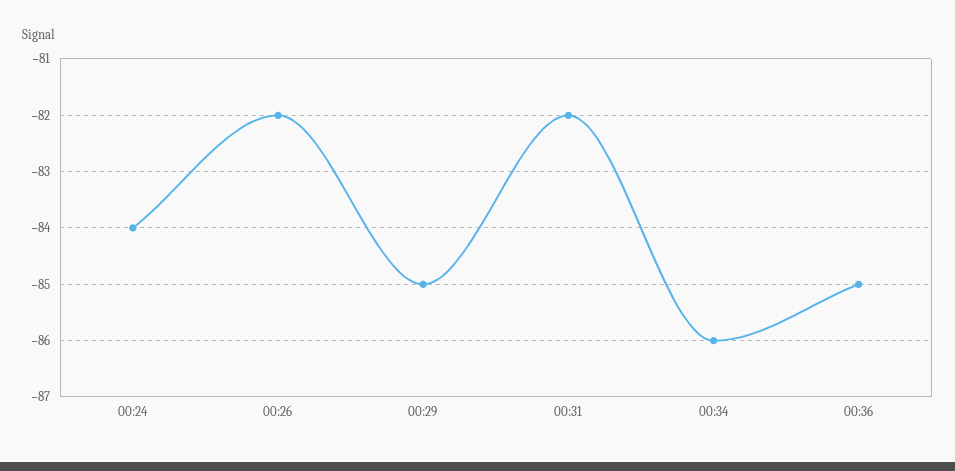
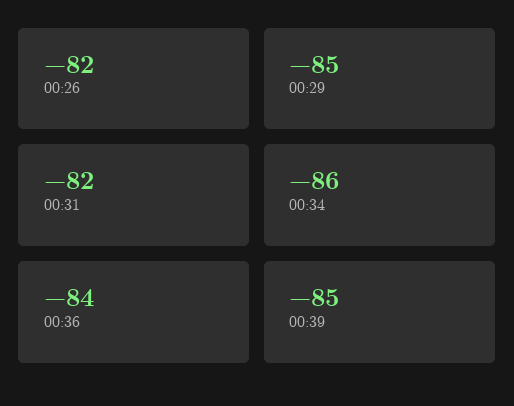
00:24: -84 -> none
00:36: -85 -> -84
00:39: none -> -85

